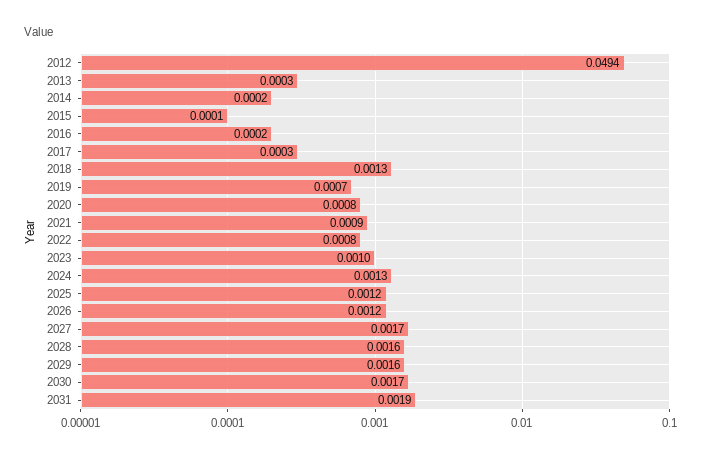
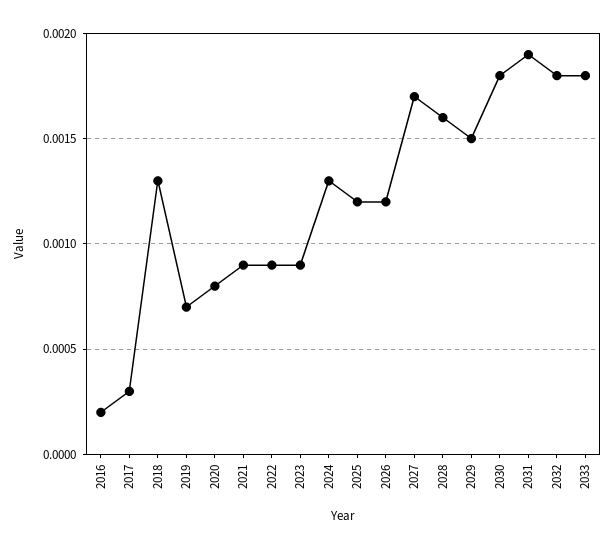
2012: 0.0494 -> none
2013: 0.0003 -> none
2014: 0.0002 -> none
2015: 0.0001 -> none
2022: 0.0008 -> 0.0009
2023: 0.001 -> 0.0009
2029: 0.0016 -> 0.0015
2030: 0.0017 -> 0.0018
2032: none -> 0.0018
2033: none -> 0.0018

